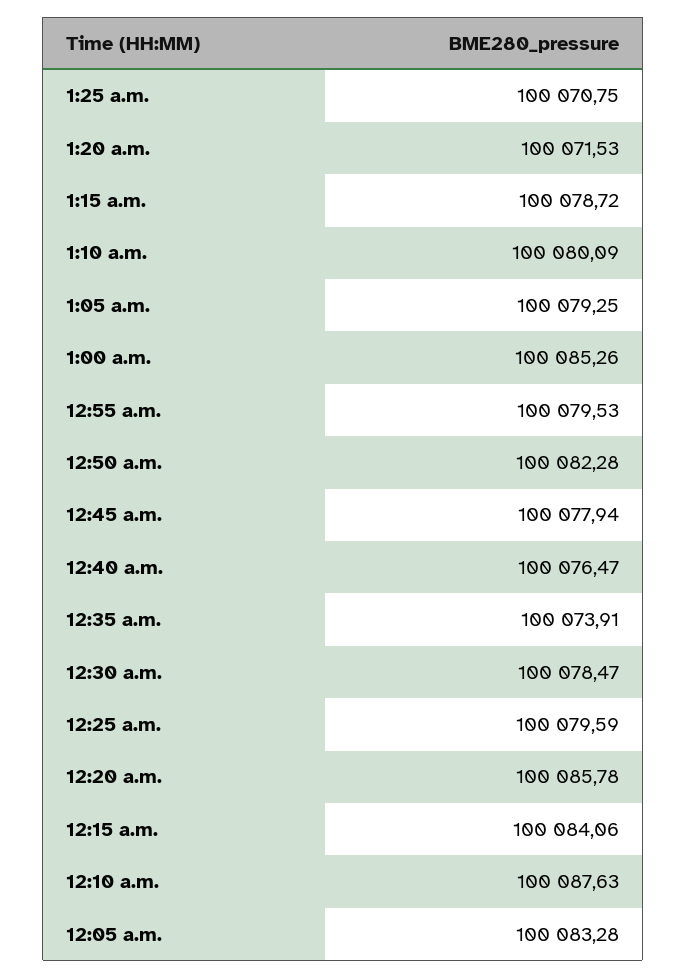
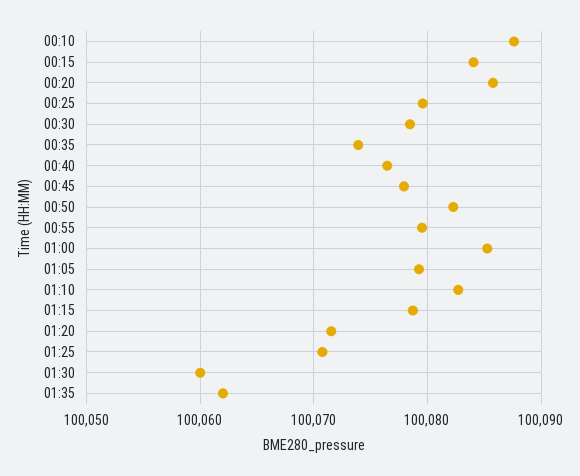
1:10 a.m.: 100080.09 -> 100083
12:05 a.m.: 100083.28 -> none
01:30: none -> 100060
01:35: none -> 100062

